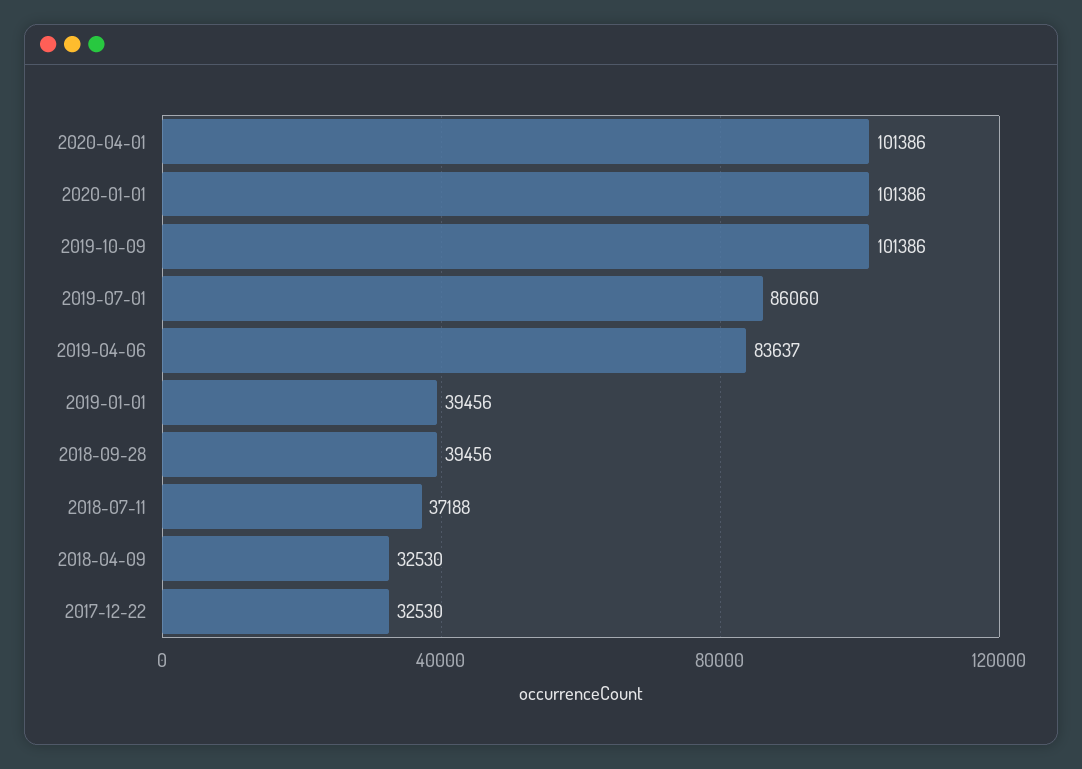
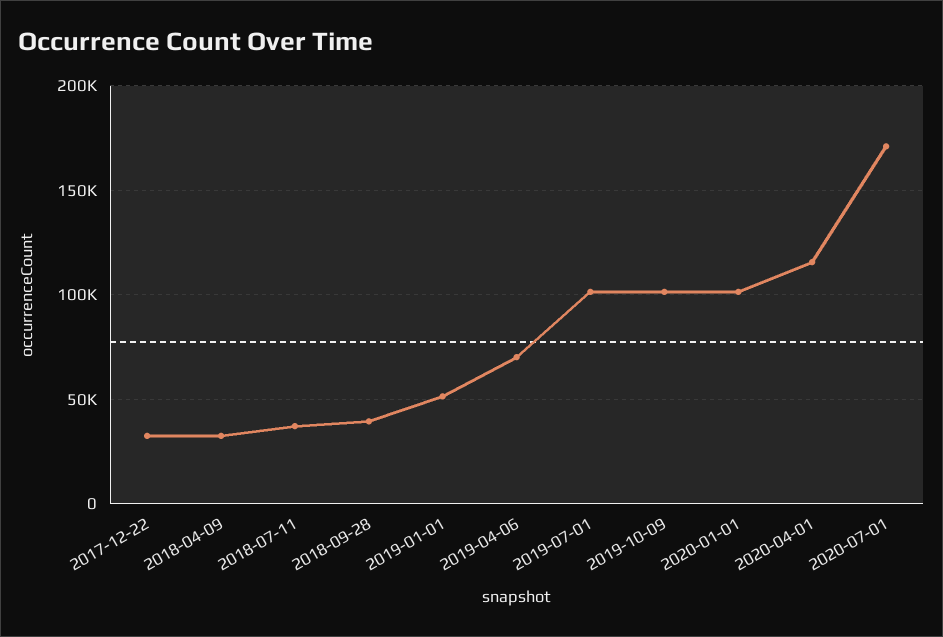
2020-04-01: 101386 -> 115000
2019-07-01: 86060 -> 100000
2019-04-06: 83637 -> 70000
2019-01-01: 39456 -> 50000
2020-07-01: none -> 170000

